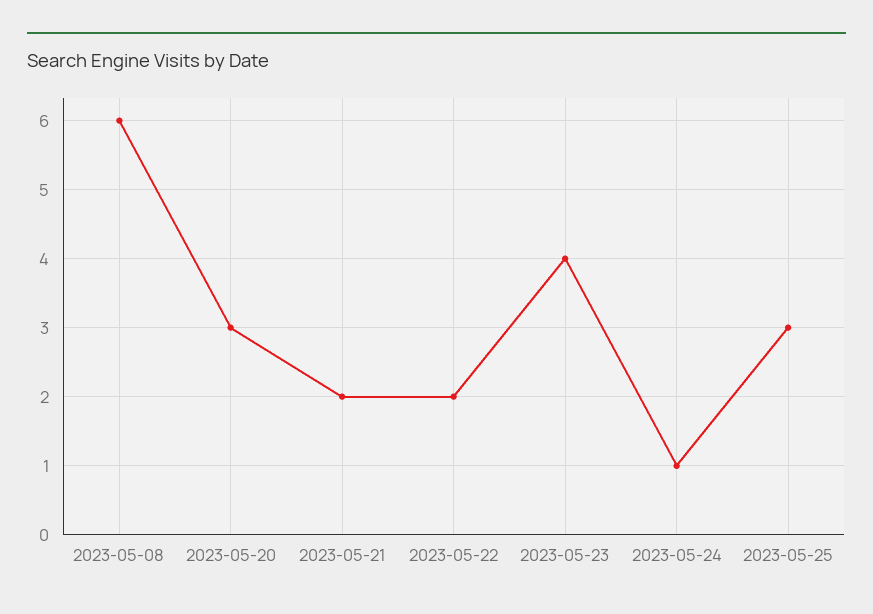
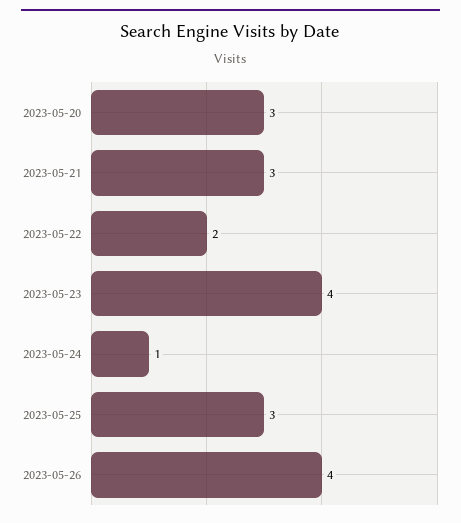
2023-05-08: 6 -> none
2023-05-21: 2 -> 3
2023-05-26: none -> 4

